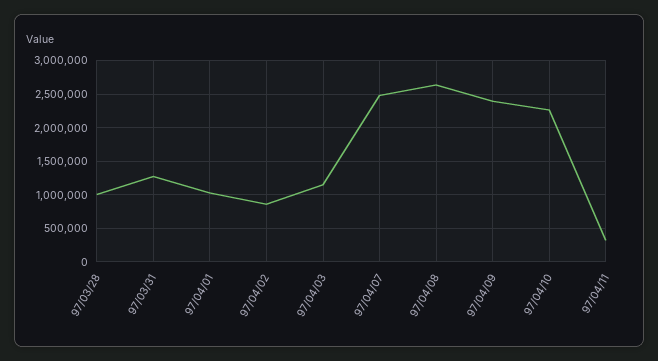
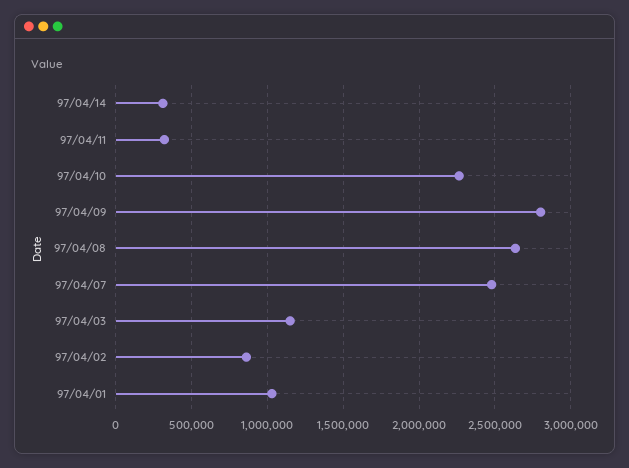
97/03/28: 1000000 -> none
97/03/31: 1300000 -> none
97/04/09: 2400000 -> 2800000
97/04/14: none -> 300000

